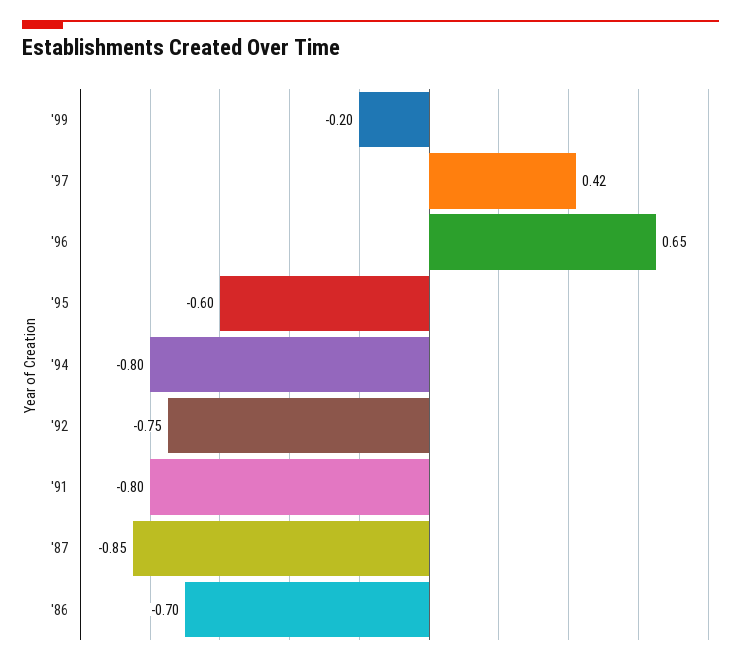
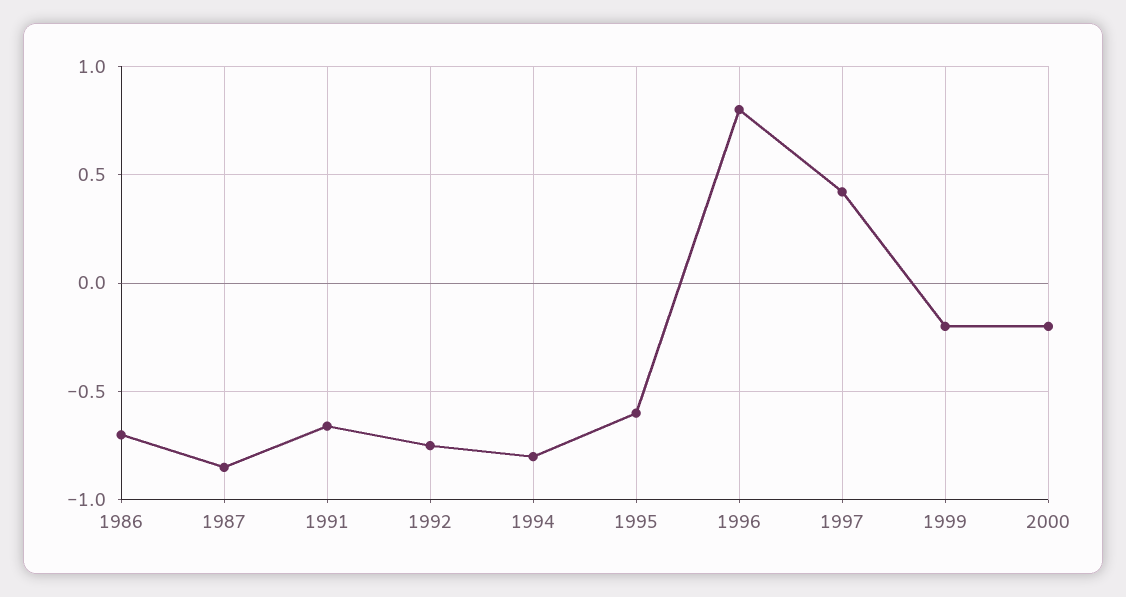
'96: 0.65 -> 0.8
'91: -0.8 -> -0.65
2000: none -> -0.2

